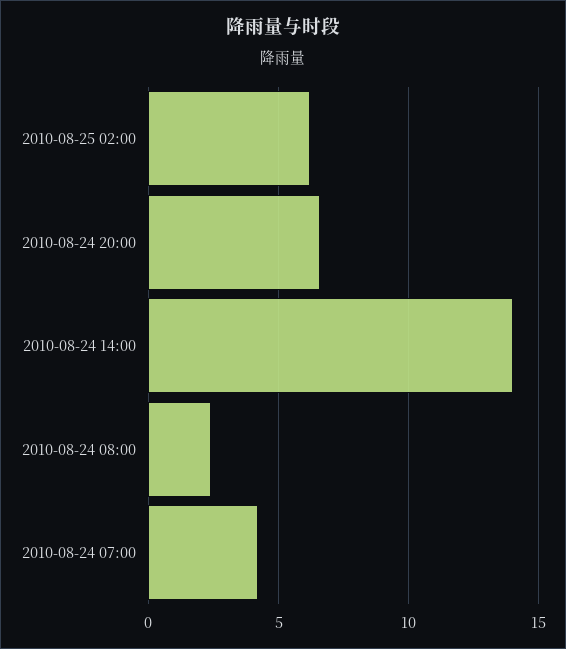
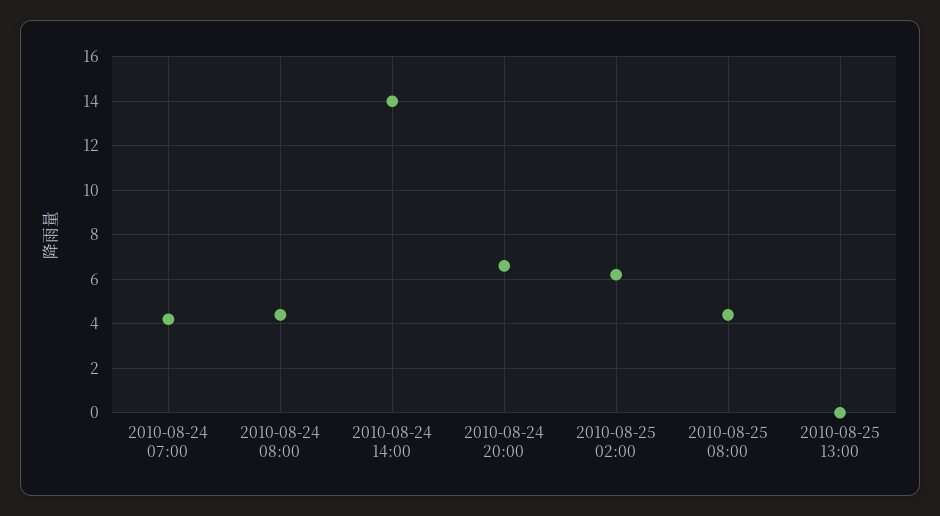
2010-08-24 08:00: 2.5 -> 4.5
2010-08-25 08:00: none -> 4.5
2010-08-25 13:00: none -> 0

